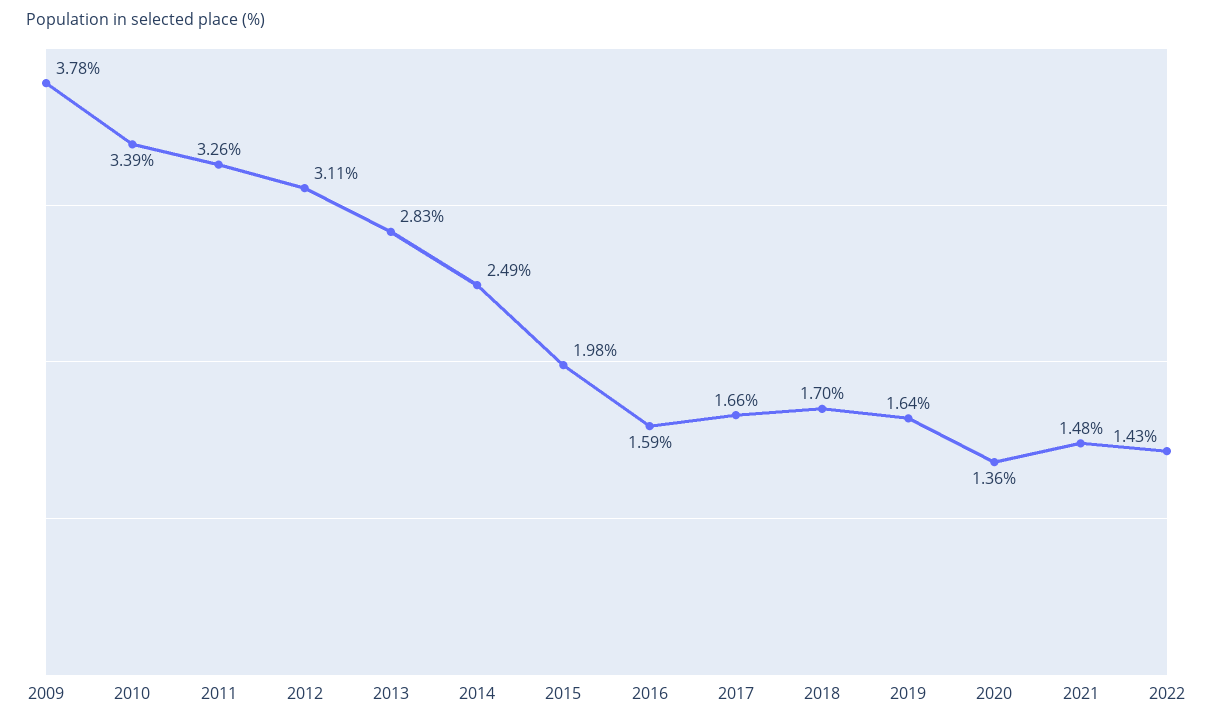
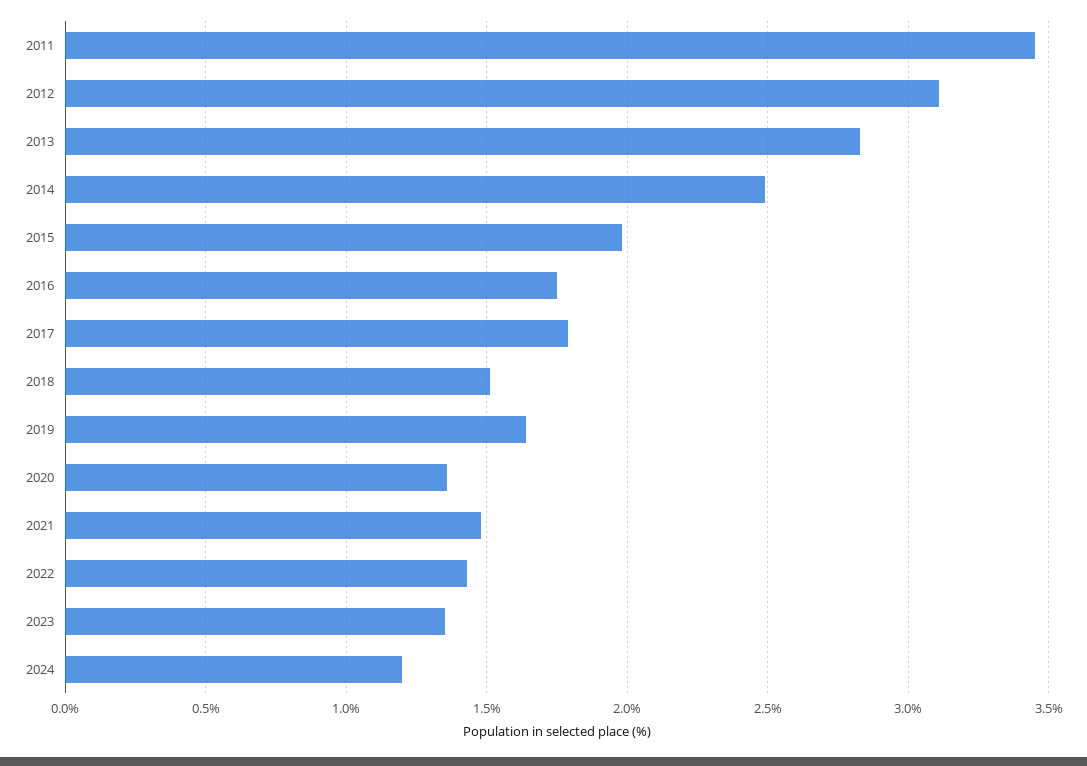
2009: 3.78 -> none
2010: 3.39 -> none
2011: 3.26 -> 3.45
2016: 1.59 -> 1.75
2017: 1.66 -> 1.8
2018: 1.7 -> 1.5
2023: none -> 1.35
2024: none -> 1.2

